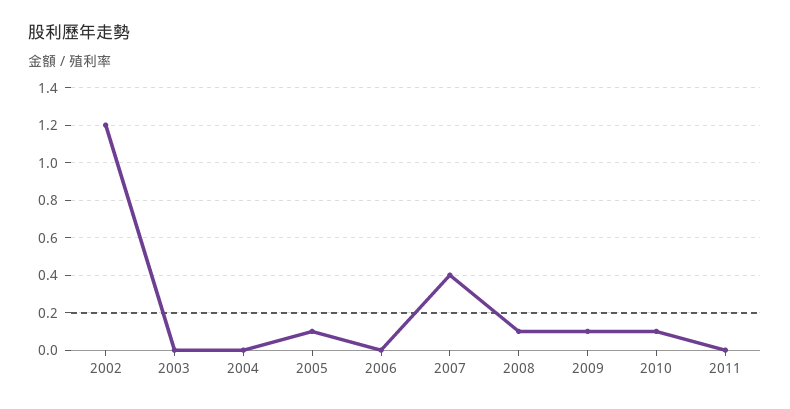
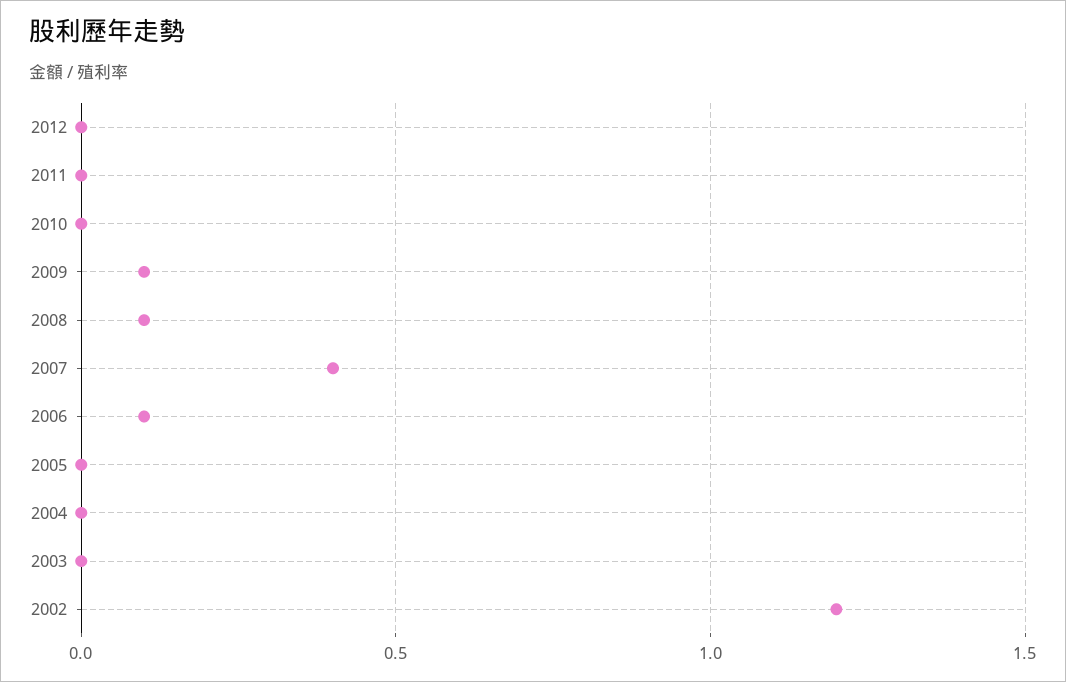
2005: 0.1 -> 0
2006: 0 -> 0.1
2010: 0.1 -> 0
2012: none -> 0

